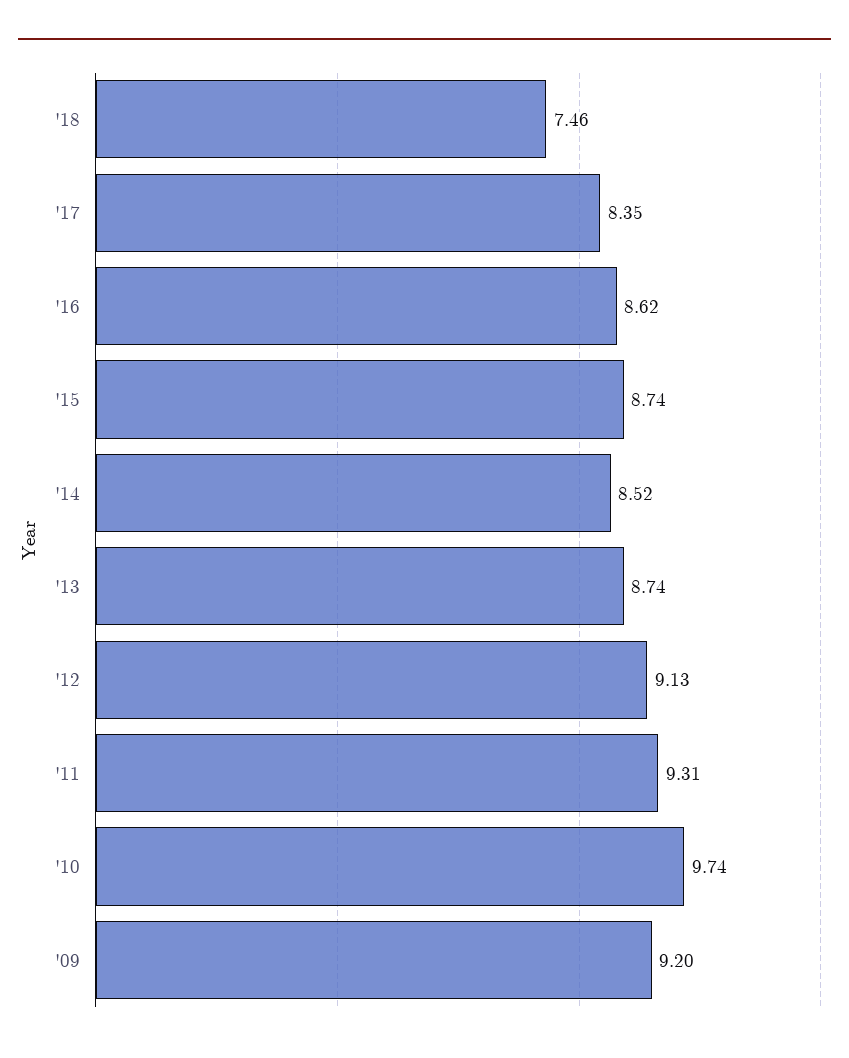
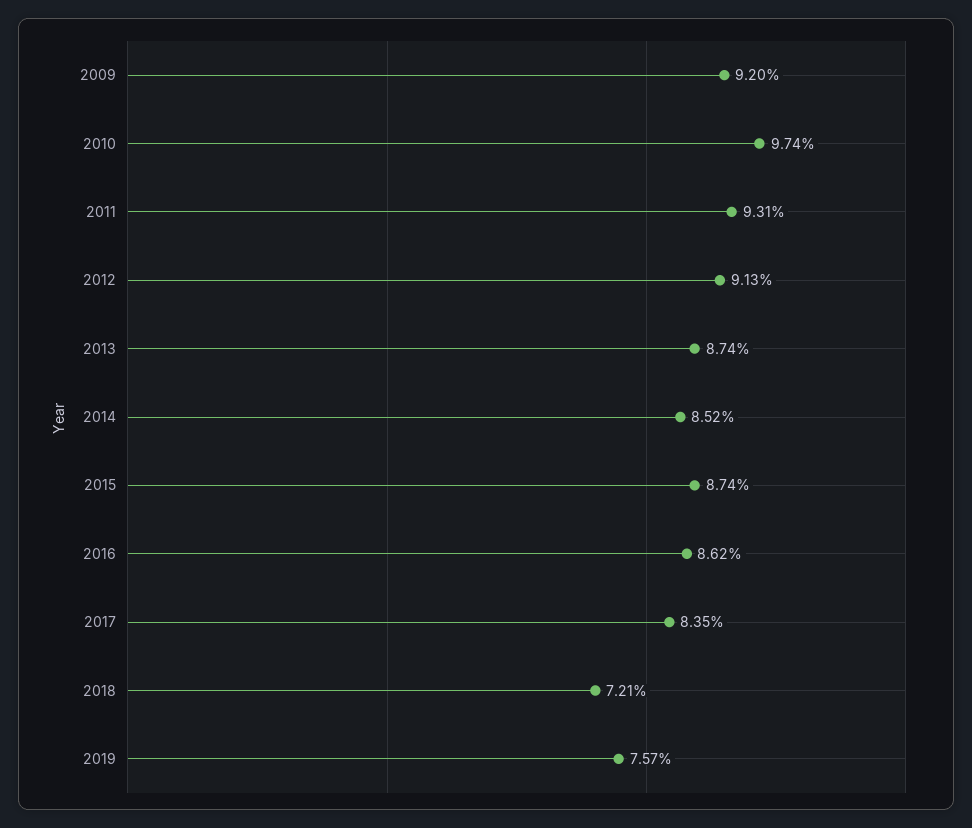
'18: 7.46 -> 7.21
2019: none -> 7.57

